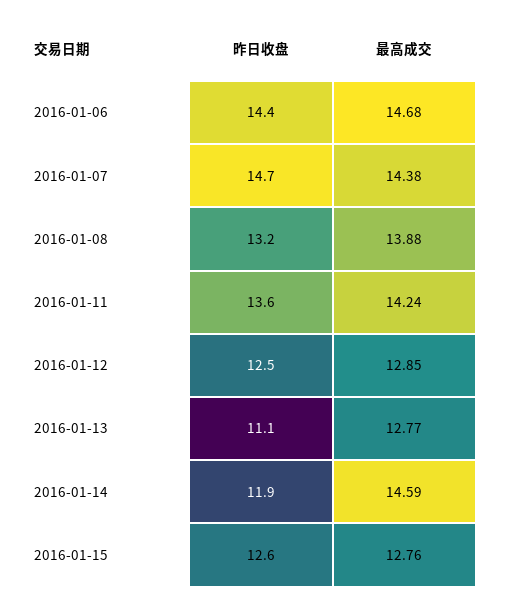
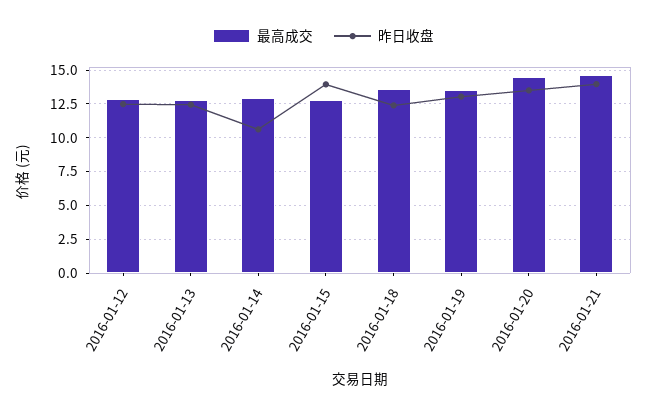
昨日收盘, 2016-01-06: 14.4 -> none
最高成交, 2016-01-06: 14.68 -> none
昨日收盘, 2016-01-07: 14.7 -> none
最高成交, 2016-01-07: 14.38 -> none
昨日收盘, 2016-01-08: 13.2 -> none
最高成交, 2016-01-08: 13.88 -> none
昨日收盘, 2016-01-11: 13.6 -> none
最高成交, 2016-01-11: 14.24 -> none
昨日收盘, 2016-01-13: 11.1 -> 12.5
昨日收盘, 2016-01-14: 11.9 -> 10.5
最高成交, 2016-01-14: 14.59 -> 13
昨日收盘, 2016-01-15: 12.6 -> 14
最高成交, 2016-01-18: none -> 13.5
昨日收盘, 2016-01-18: none -> 12.5
最高成交, 2016-01-19: none -> 13.5
昨日收盘, 2016-01-19: none -> 13
最高成交, 2016-01-20: none -> 14.5
昨日收盘, 2016-01-20: none -> 13.5
最高成交, 2016-01-21: none -> 14.5
昨日收盘, 2016-01-21: none -> 14

